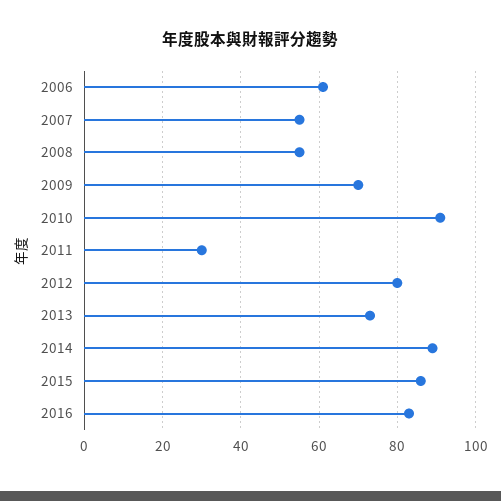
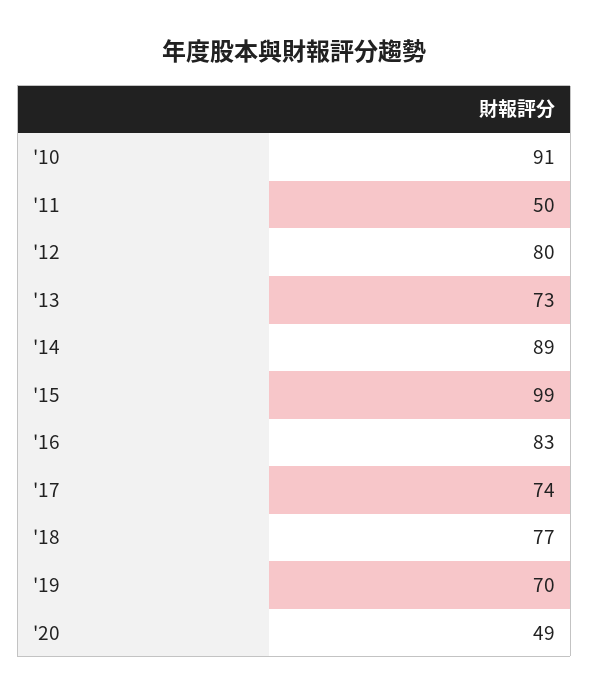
2006: 60 -> none
2007: 55 -> none
2008: 55 -> none
2009: 70 -> none
2011: 30 -> 50
2015: 85 -> 99
'17: none -> 74
'18: none -> 77
'19: none -> 70
'20: none -> 49

